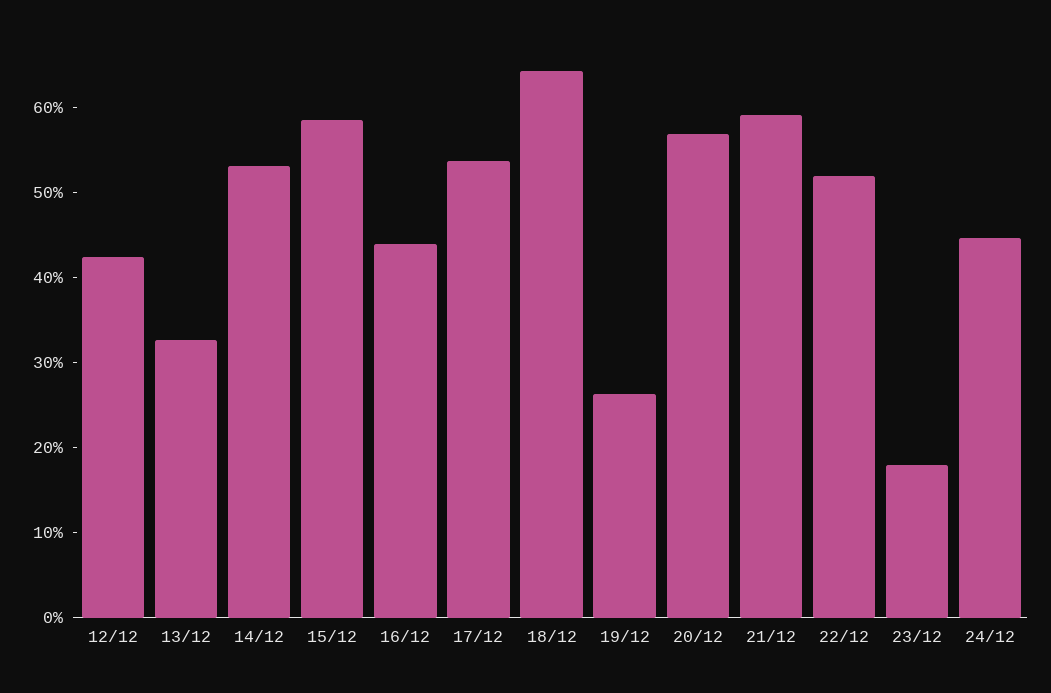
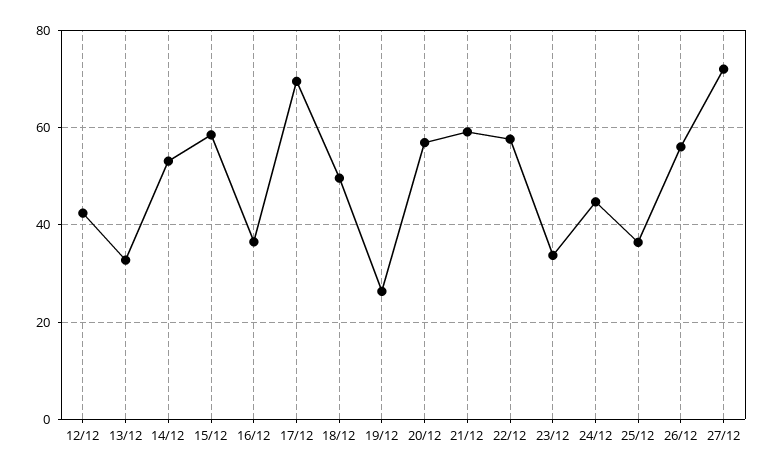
16/12: 44 -> 36
17/12: 54 -> 70
18/12: 64 -> 50
22/12: 52 -> 58
23/12: 18 -> 34
25/12: none -> 36
26/12: none -> 56
27/12: none -> 72

